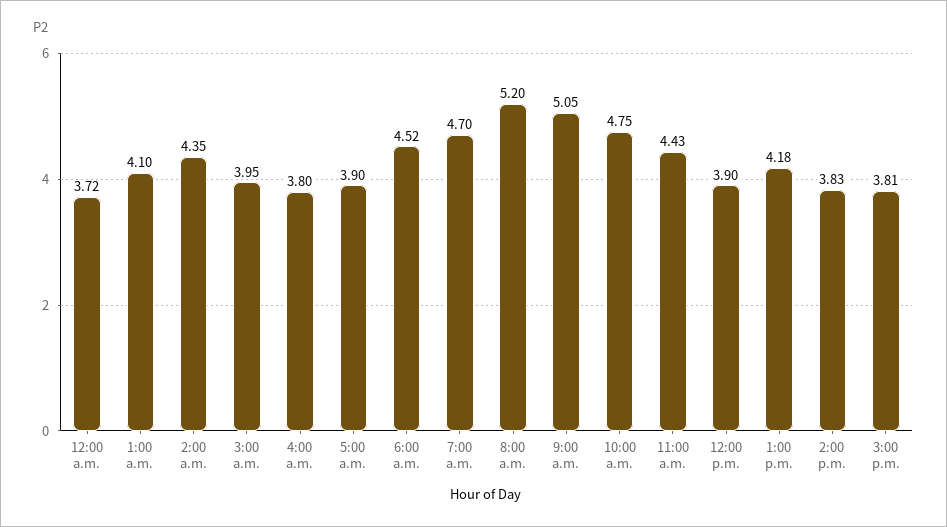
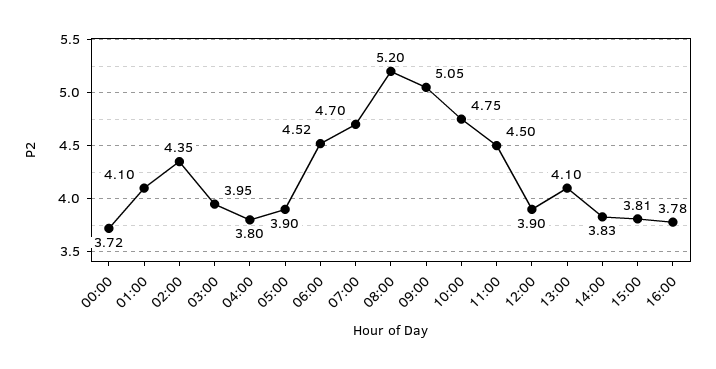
11:00 a.m.: 4.43 -> 4.5
1:00 p.m.: 4.18 -> 4.1
16:00: none -> 3.78

